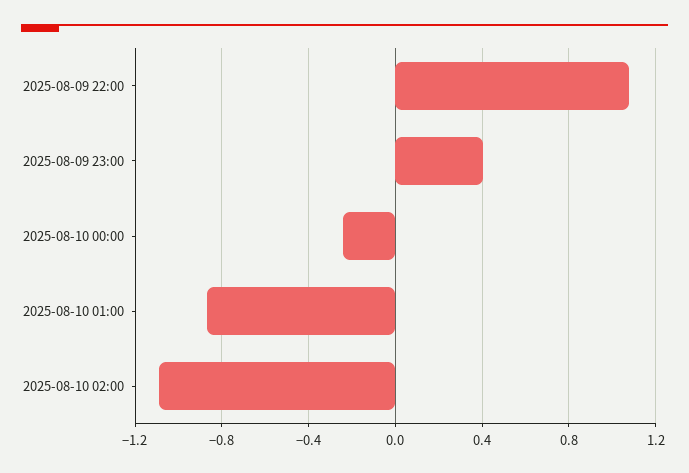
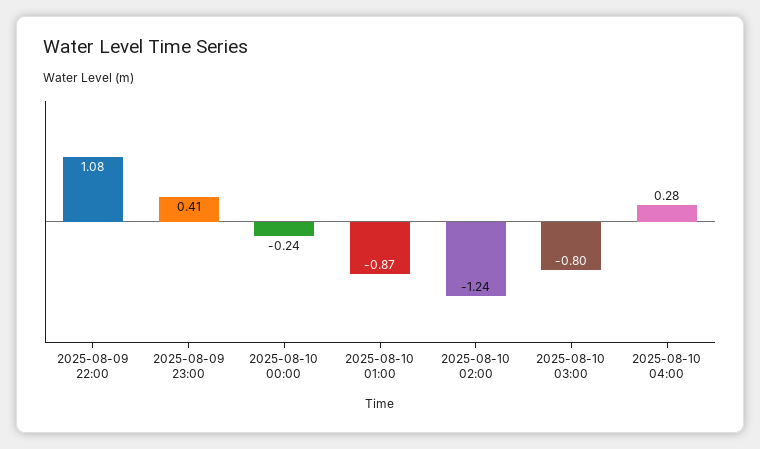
2025-08-10 02:00: -1.1 -> -1.24
2025-08-10 03:00: none -> -0.8
2025-08-10 04:00: none -> 0.28

